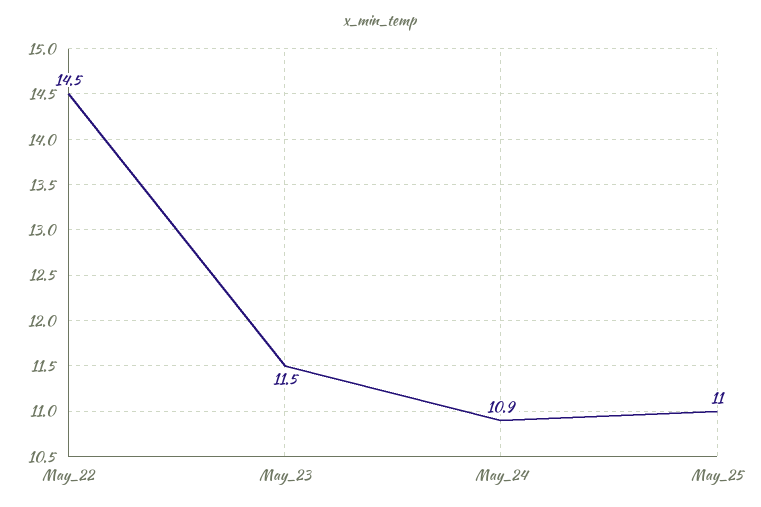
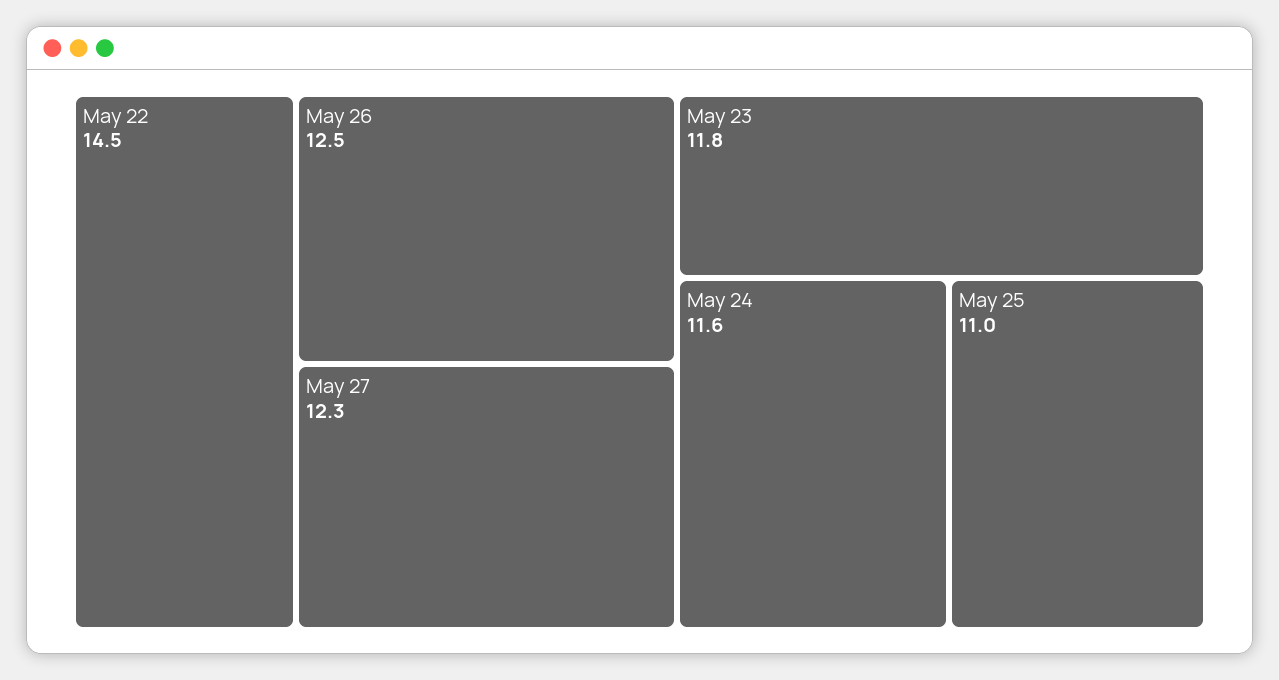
May_23: 11.5 -> 11.8
May_24: 10.9 -> 11.6
May 26: none -> 12.5
May 27: none -> 12.3

